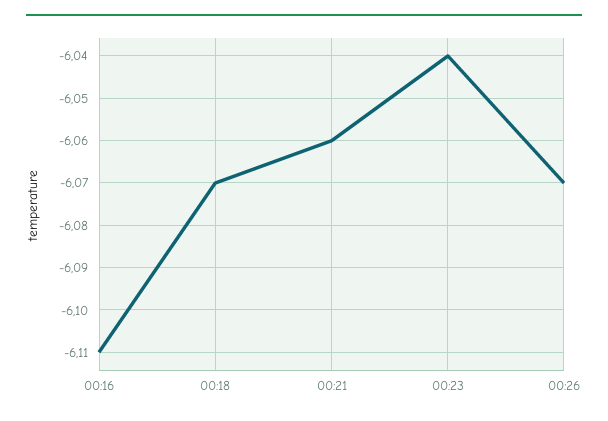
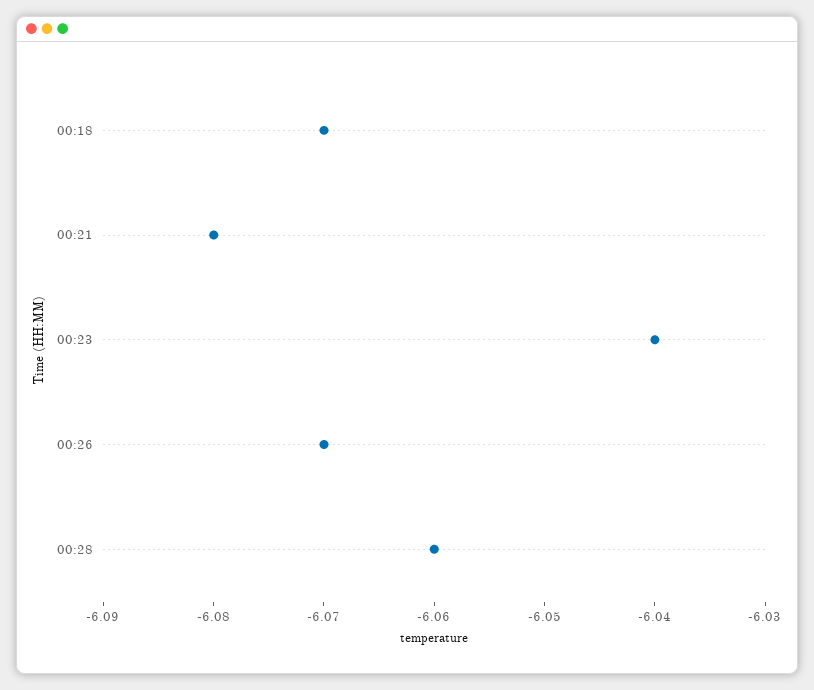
00:16: -6.11 -> none
00:21: -6.06 -> -6.08
00:28: none -> -6.06

